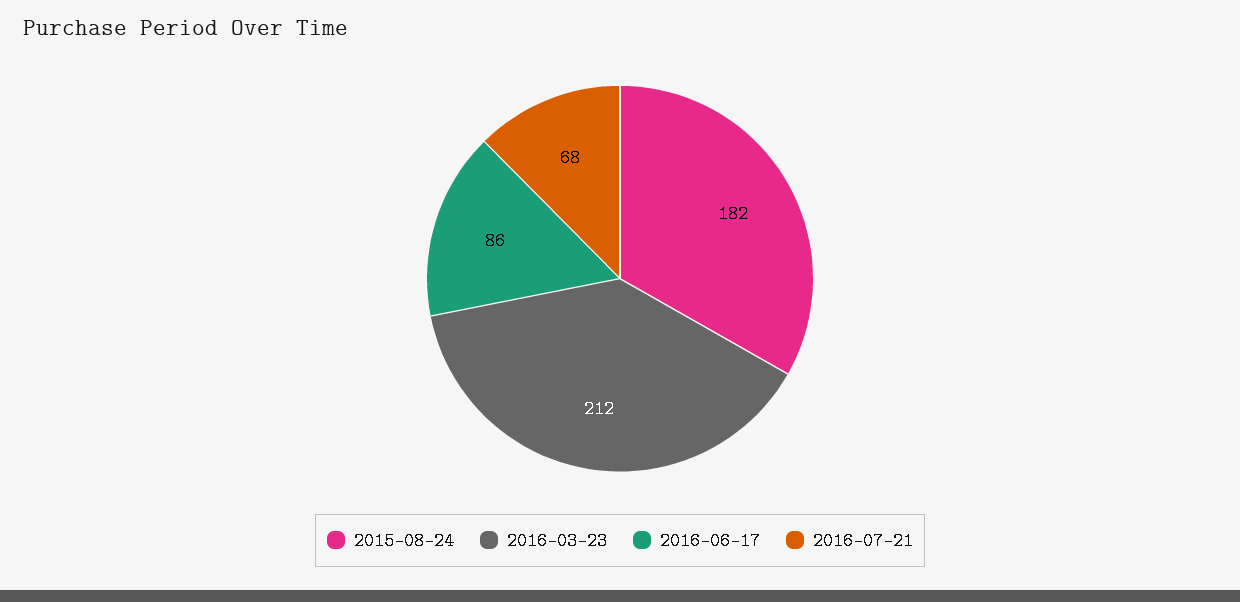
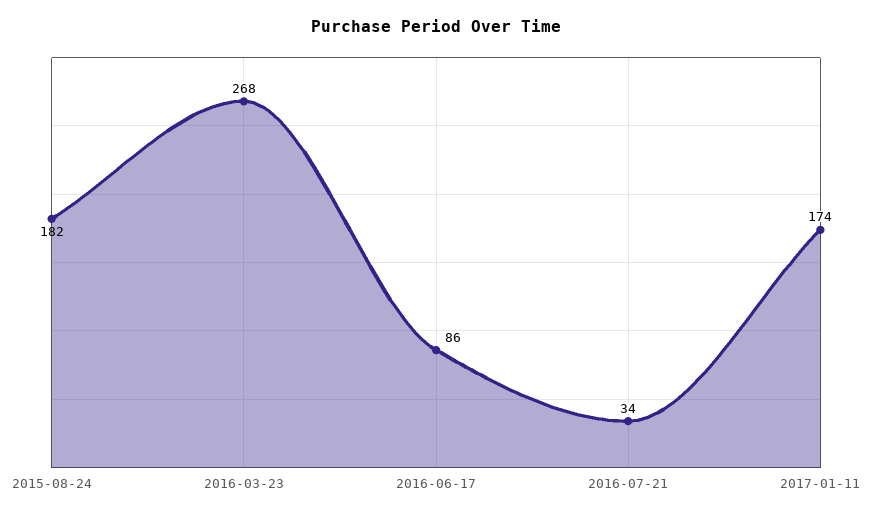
2016-03-23: 212 -> 268
2016-07-21: 68 -> 34
2017-01-11: none -> 174

